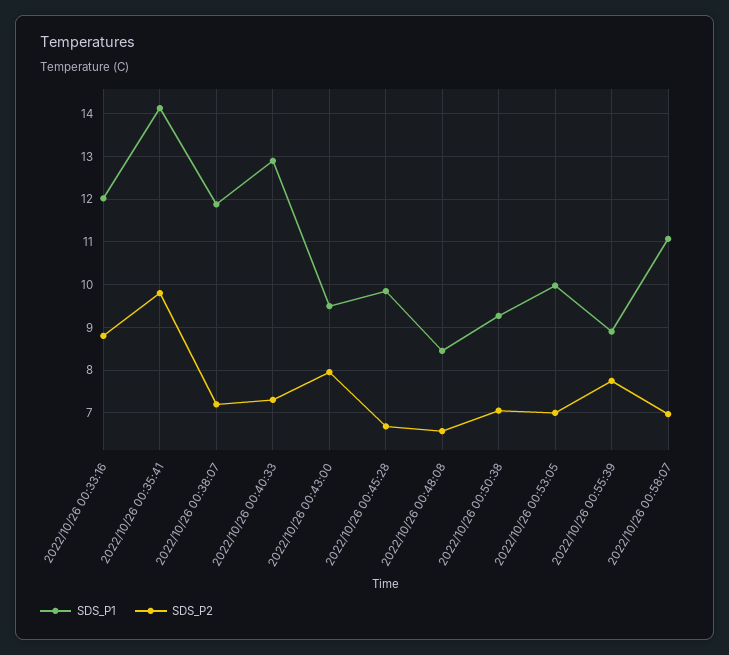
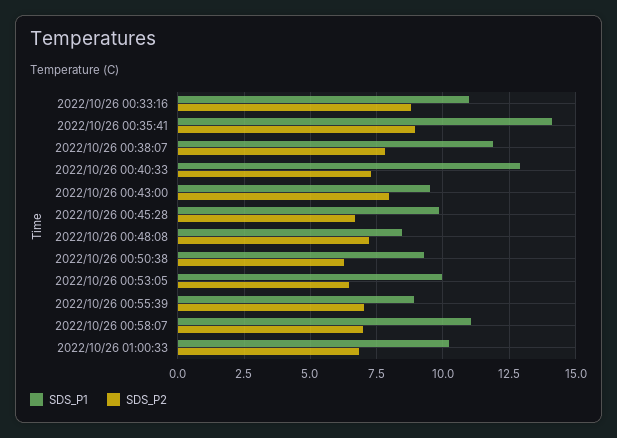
SDS_P1, 2022/10/26 00:33:16: 12 -> 11
SDS_P2, 2022/10/26 00:35:41: 9.8 -> 9
SDS_P2, 2022/10/26 00:38:07: 7.2 -> 7.75
SDS_P2, 2022/10/26 00:48:08: 6.6 -> 7.25
SDS_P2, 2022/10/26 00:50:38: 7 -> 6.25
SDS_P2, 2022/10/26 00:53:05: 7 -> 6.5
SDS_P2, 2022/10/26 00:55:39: 7.8 -> 7
SDS_P1, 2022/10/26 01:00:33: none -> 10.25
SDS_P2, 2022/10/26 01:00:33: none -> 6.75

